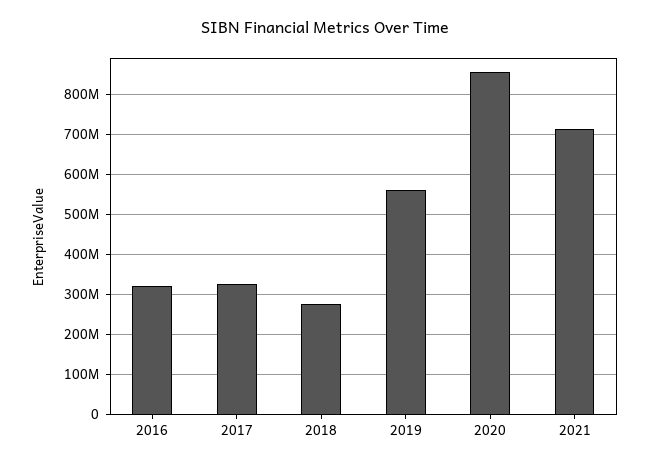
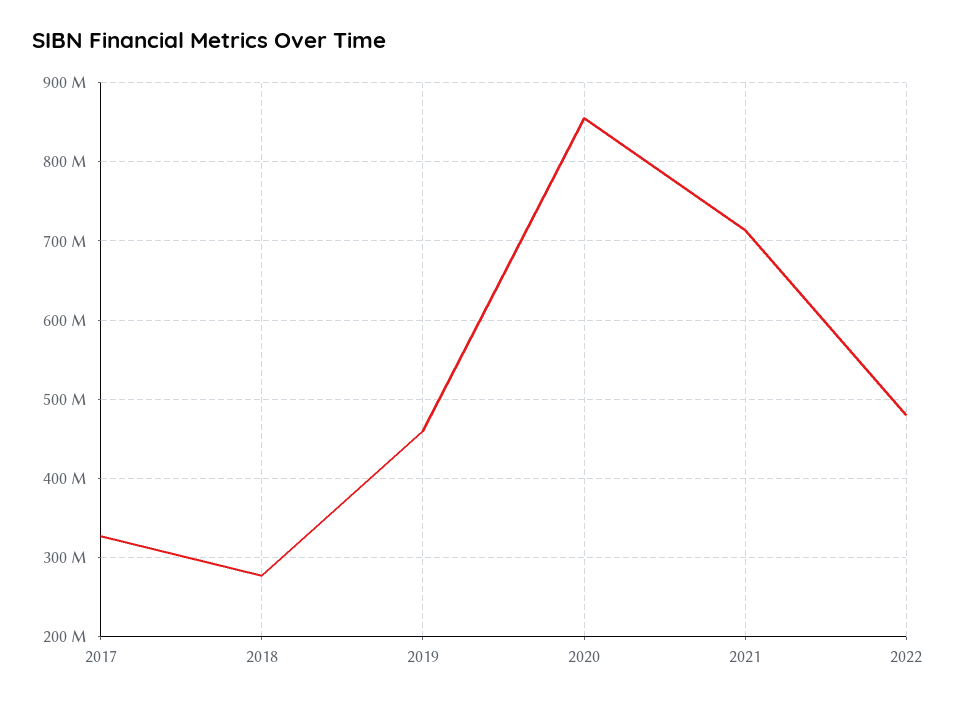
2016: 320000000 -> none
2019: 560000000 -> 460000000
2022: none -> 480000000

